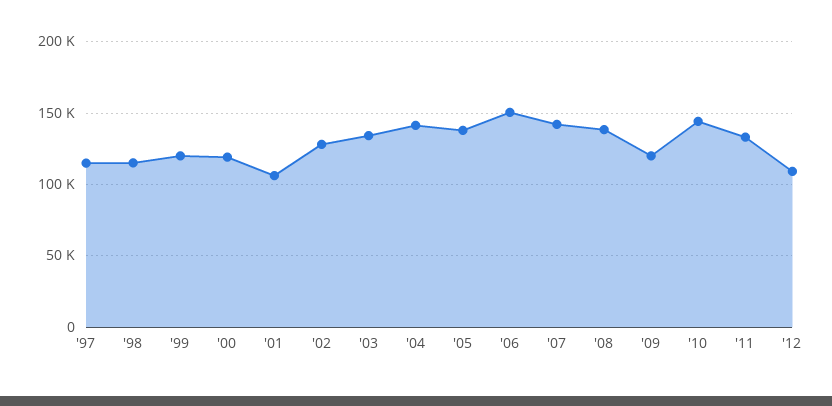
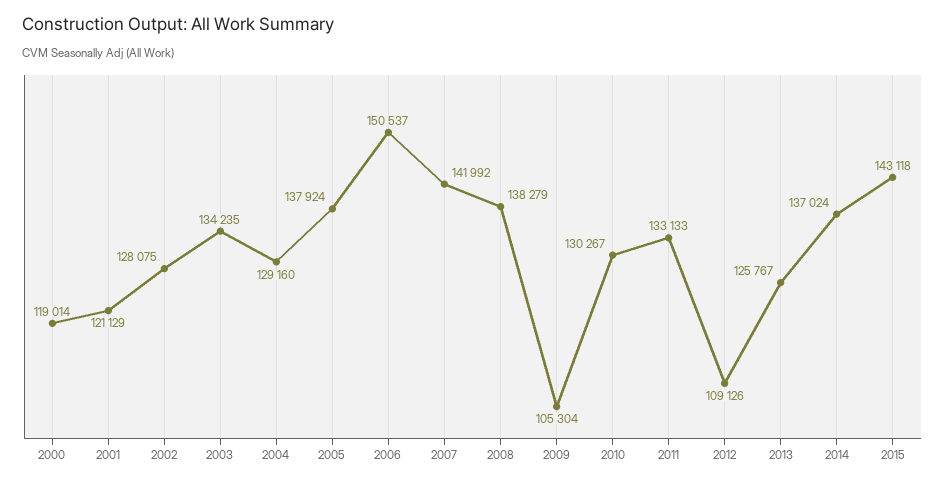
'97: 115000 -> none
'98: 115000 -> none
'99: 120000 -> none
'01: 105000 -> 121129
'04: 140000 -> 129160
'09: 120000 -> 105304
'10: 145000 -> 130267
2013: none -> 125767
2014: none -> 137024
2015: none -> 143118

